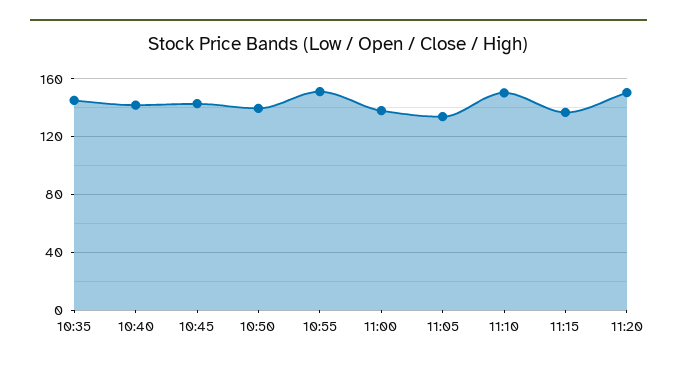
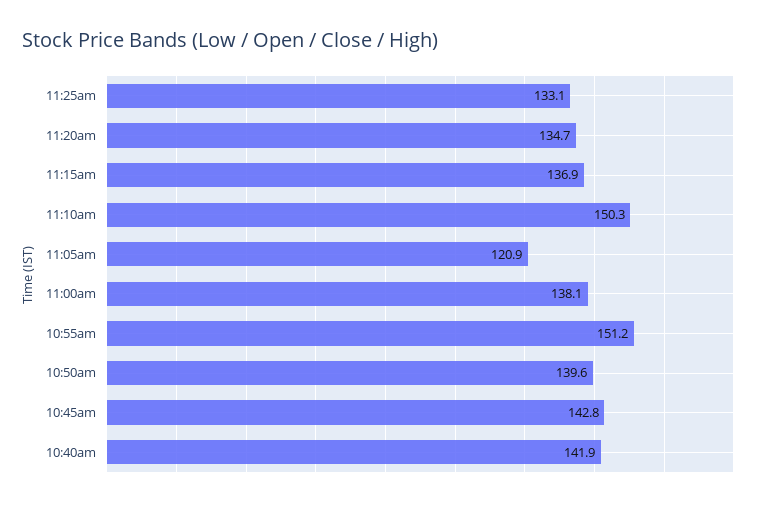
10:35: 145 -> none
11:05: 135 -> 120.9
11:20: 150 -> 134.7
11:25am: none -> 133.1

